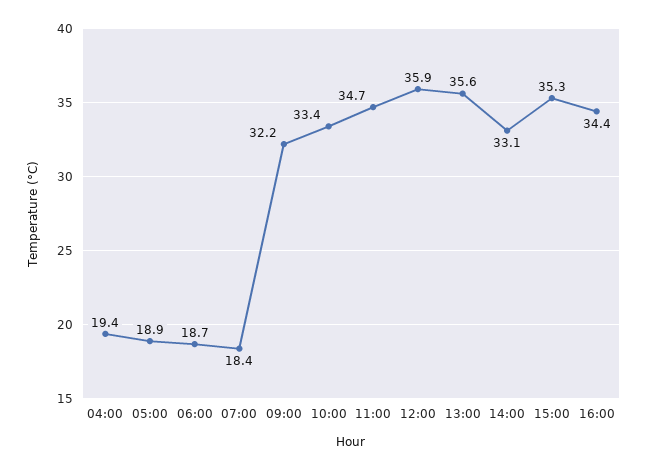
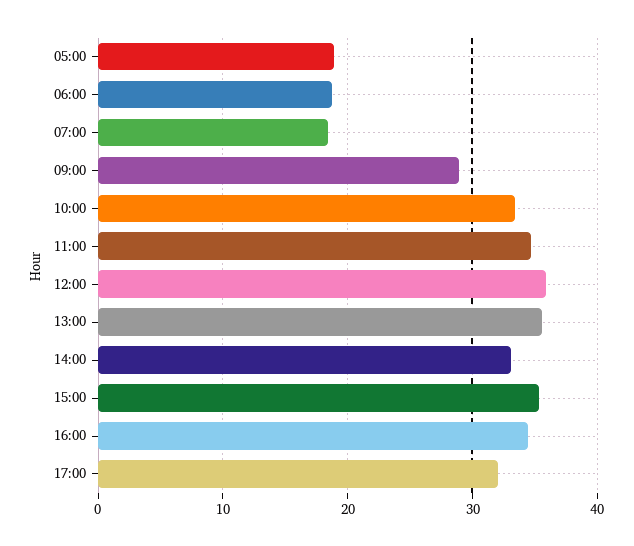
04:00: 19.4 -> none
09:00: 32.2 -> 29
17:00: none -> 32

